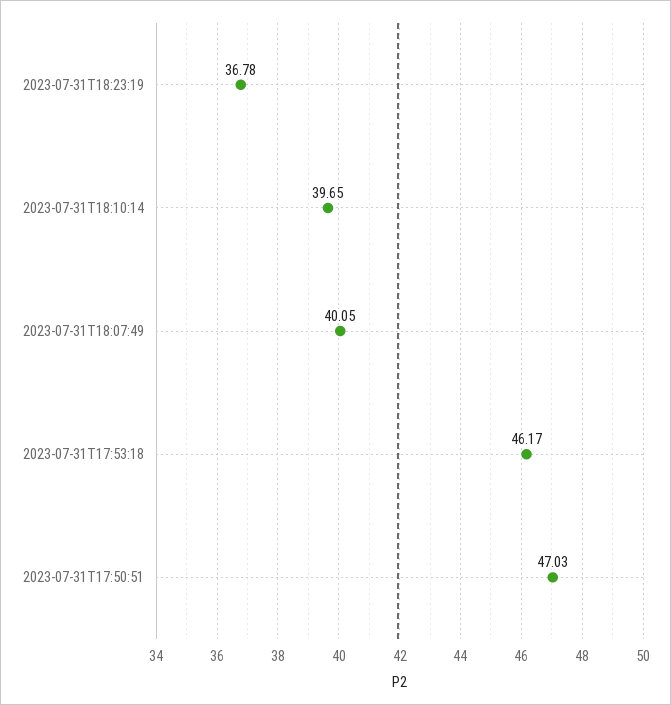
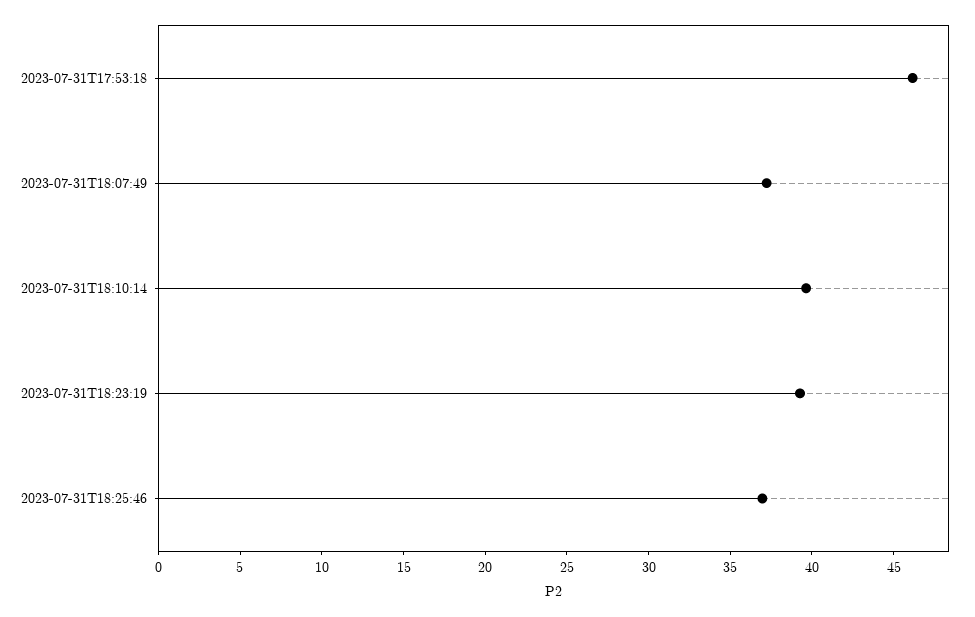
2023-07-31T18:23:19: 36.78 -> 39
2023-07-31T18:07:49: 40.05 -> 37
2023-07-31T17:50:51: 47.03 -> none
2023-07-31T18:25:46: none -> 37

